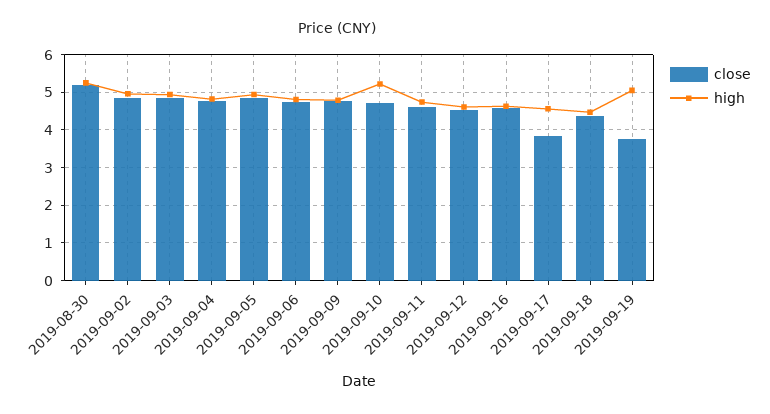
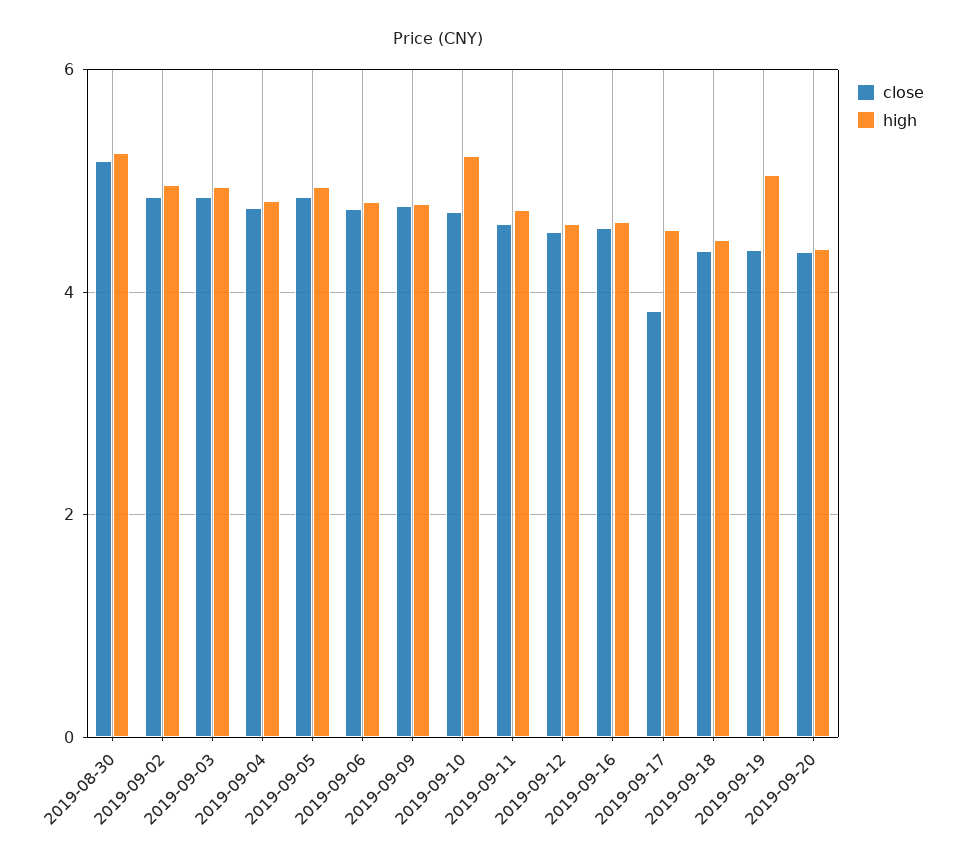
close, 2019-09-19: 3.8 -> 4.4
close, 2019-09-20: none -> 4.4
high, 2019-09-20: none -> 4.4

